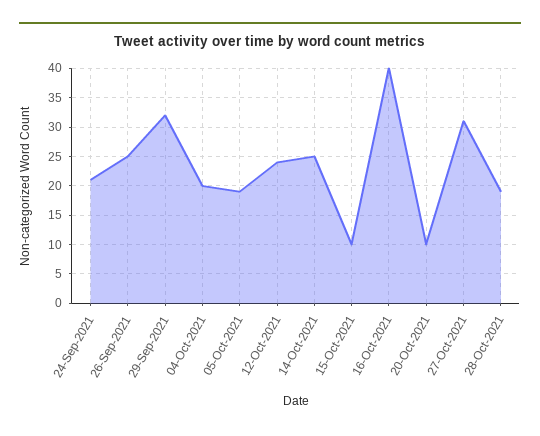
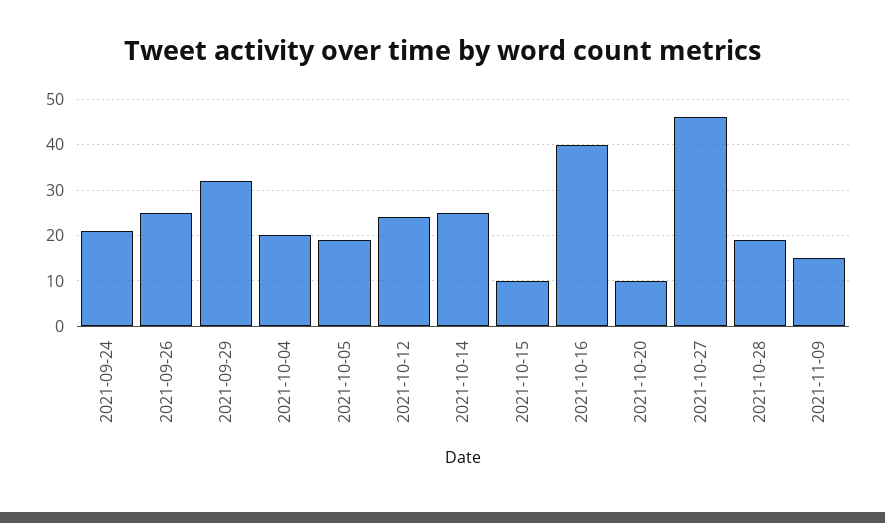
27-Oct-2021: 30 -> 45
2021-11-09: none -> 15

